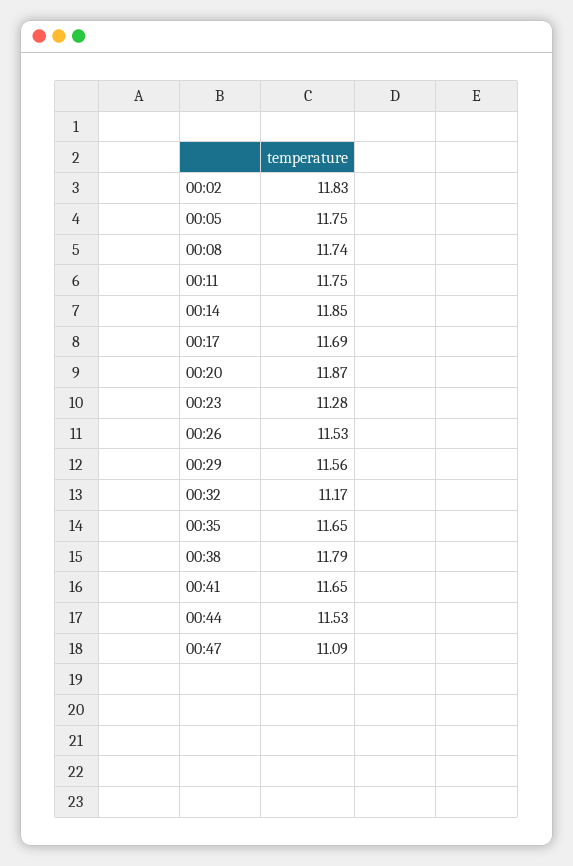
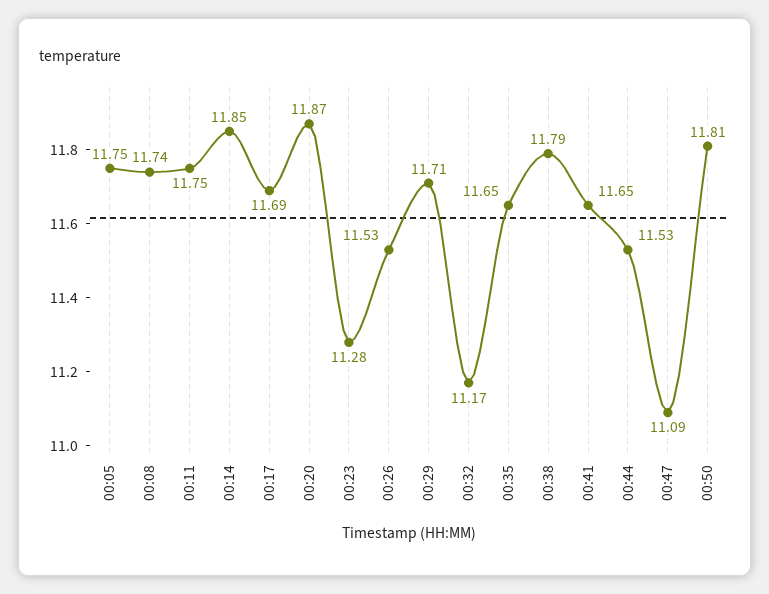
00:02: 11.83 -> none
00:29: 11.56 -> 11.71
00:50: none -> 11.81

